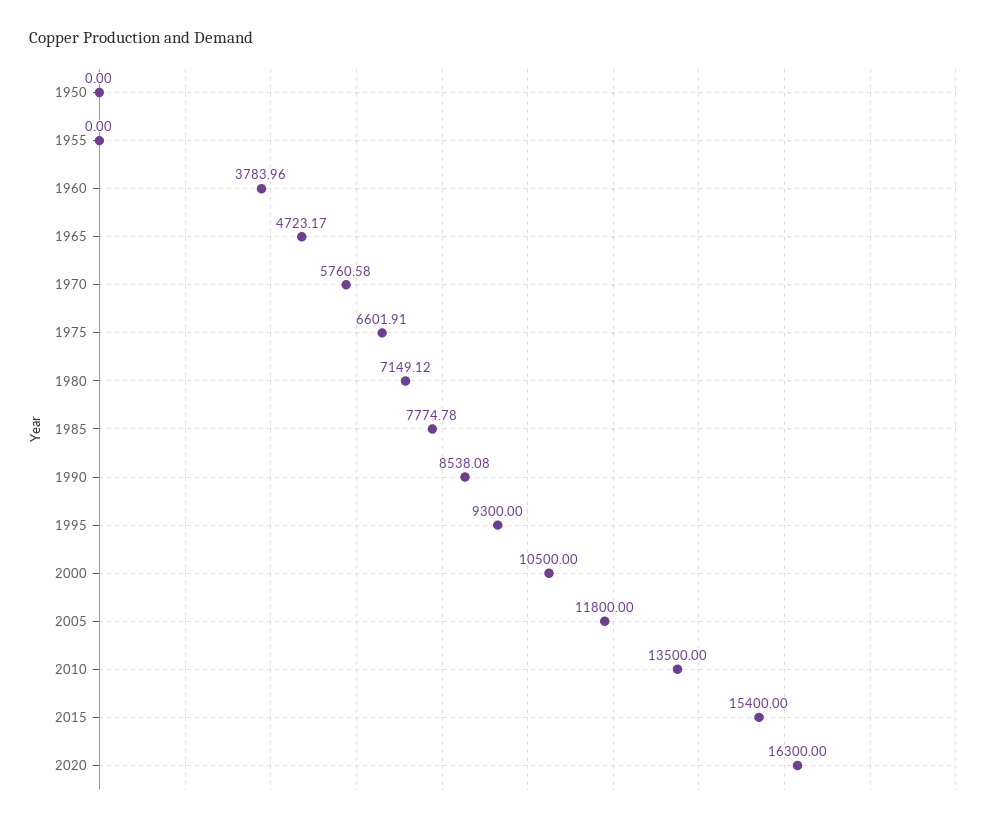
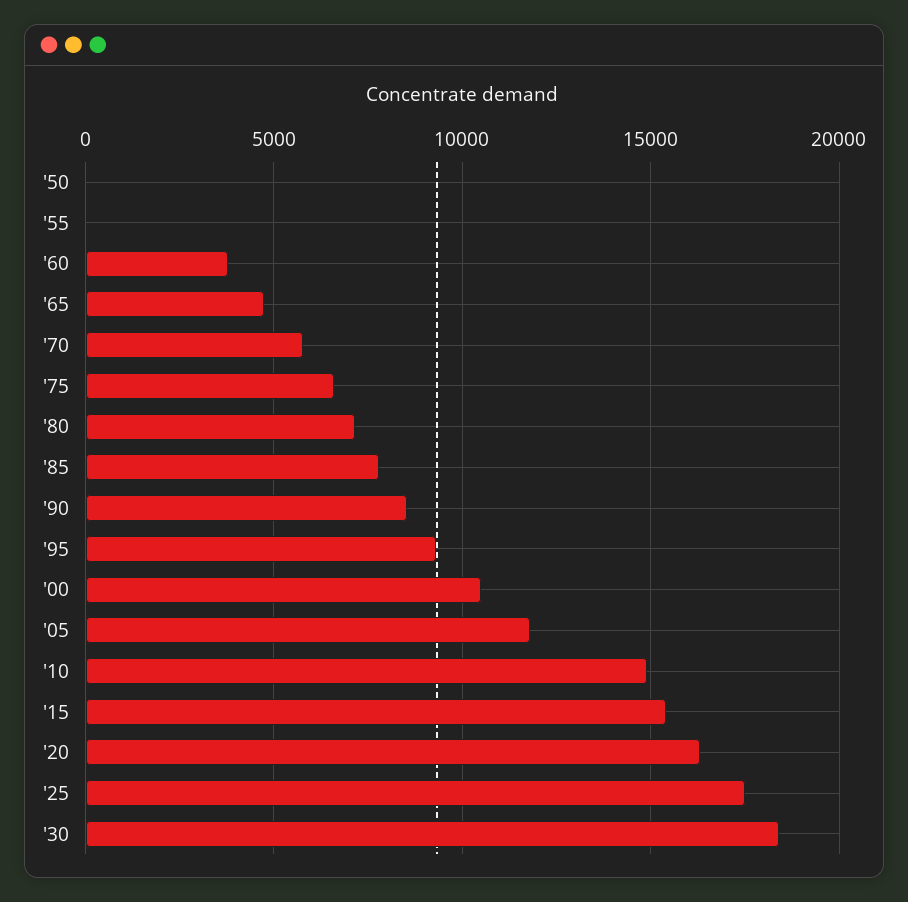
2010: 13500 -> 15000
'25: none -> 17500
'30: none -> 18500

